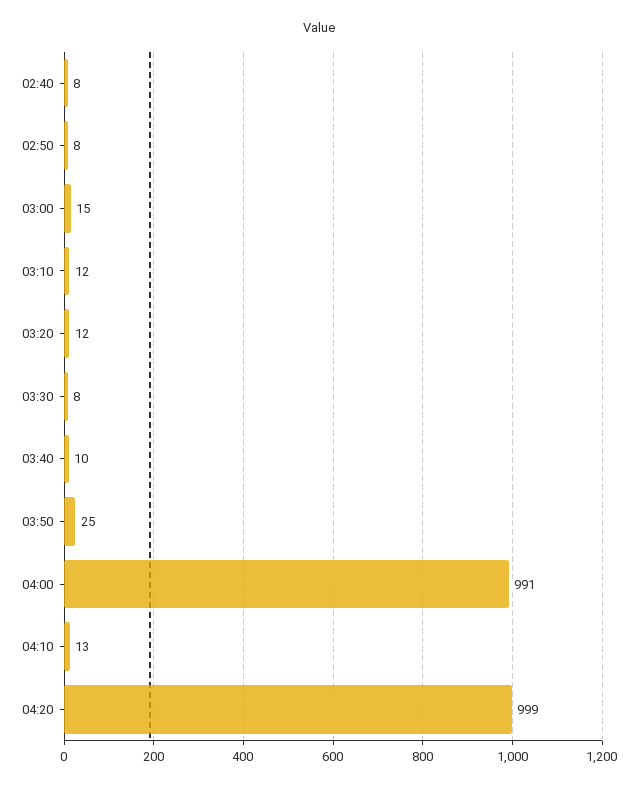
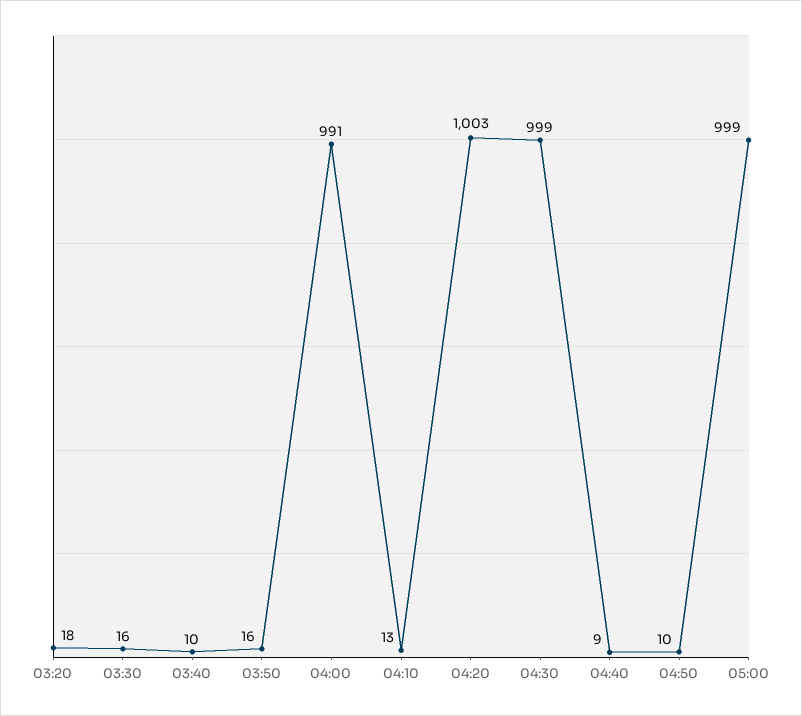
02:40: 8 -> none
02:50: 8 -> none
03:00: 15 -> none
03:10: 12 -> none
03:20: 12 -> 18
03:30: 8 -> 16
03:50: 25 -> 16
04:20: 999 -> 1003
04:30: none -> 999
04:40: none -> 9
04:50: none -> 10
05:00: none -> 999

